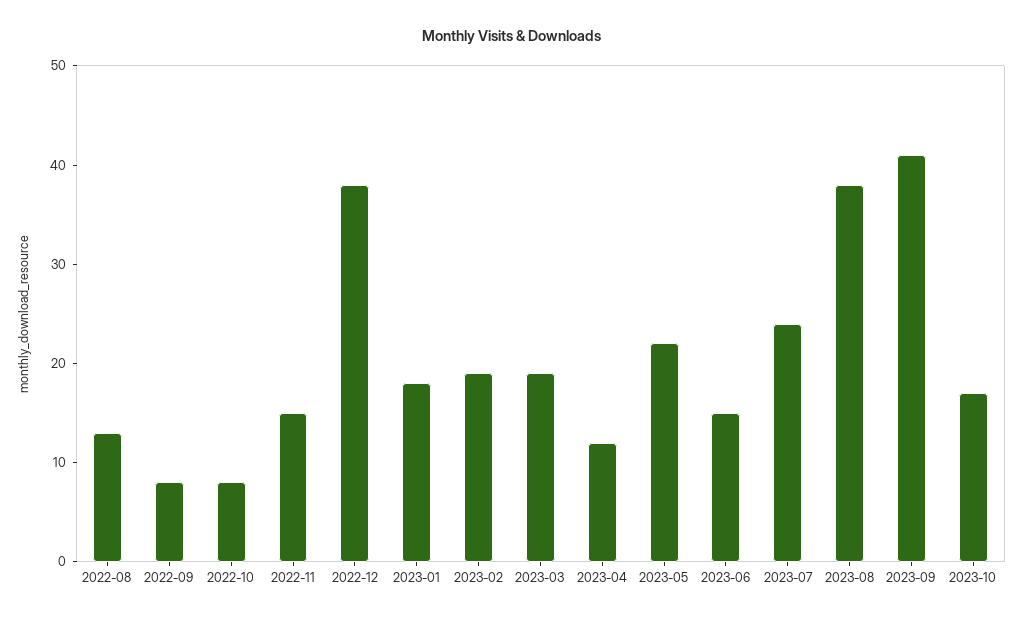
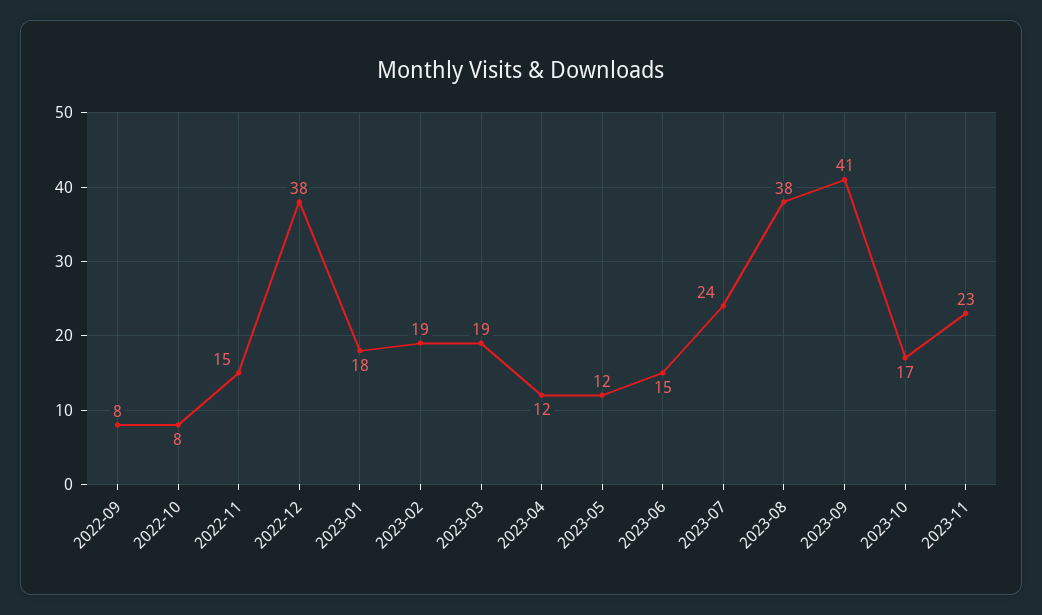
2022-08: 13 -> none
2023-05: 22 -> 12
2023-11: none -> 23

